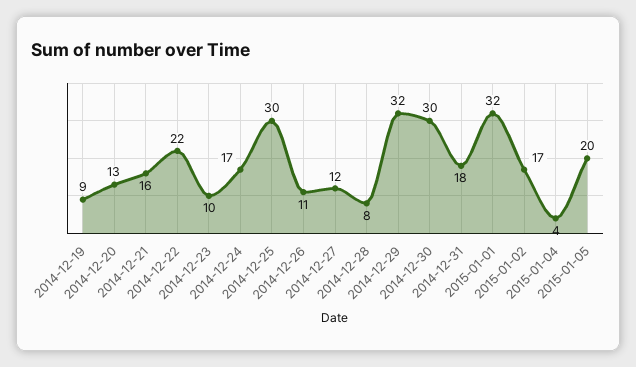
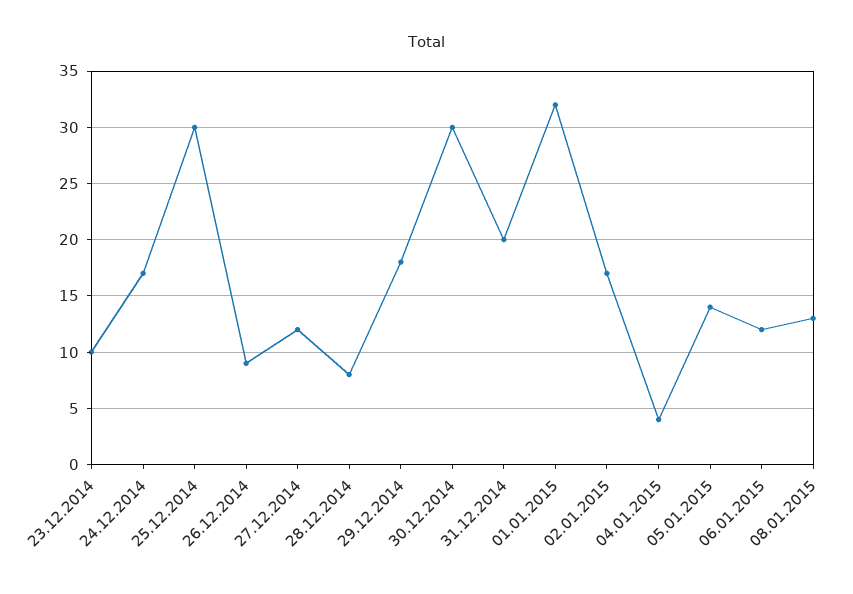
2014-12-19: 9 -> none
2014-12-20: 13 -> none
2014-12-21: 16 -> none
2014-12-22: 22 -> none
2014-12-26: 11 -> 9
2014-12-29: 32 -> 18
2014-12-31: 18 -> 20
2015-01-05: 20 -> 14
06.01.2015: none -> 12
08.01.2015: none -> 13

